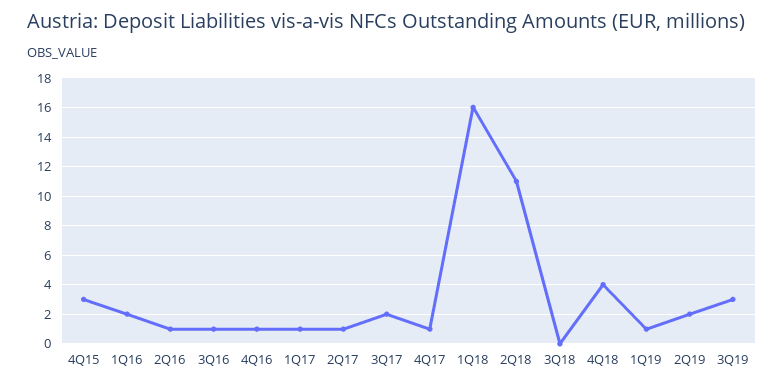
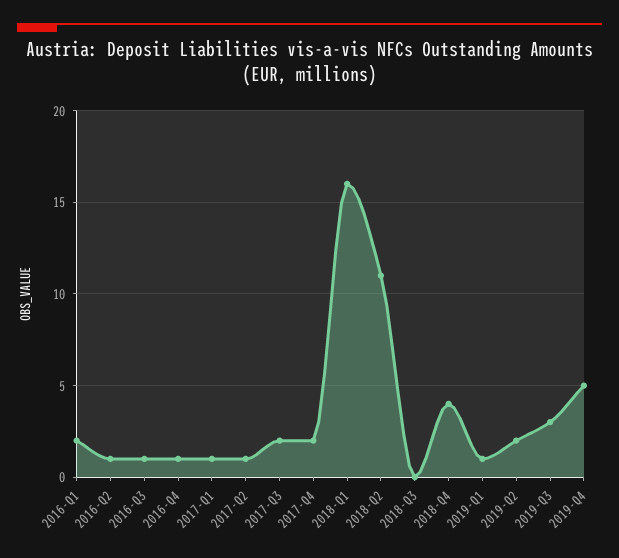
4Q15: 3 -> none
4Q17: 1 -> 2
2019-Q4: none -> 5

